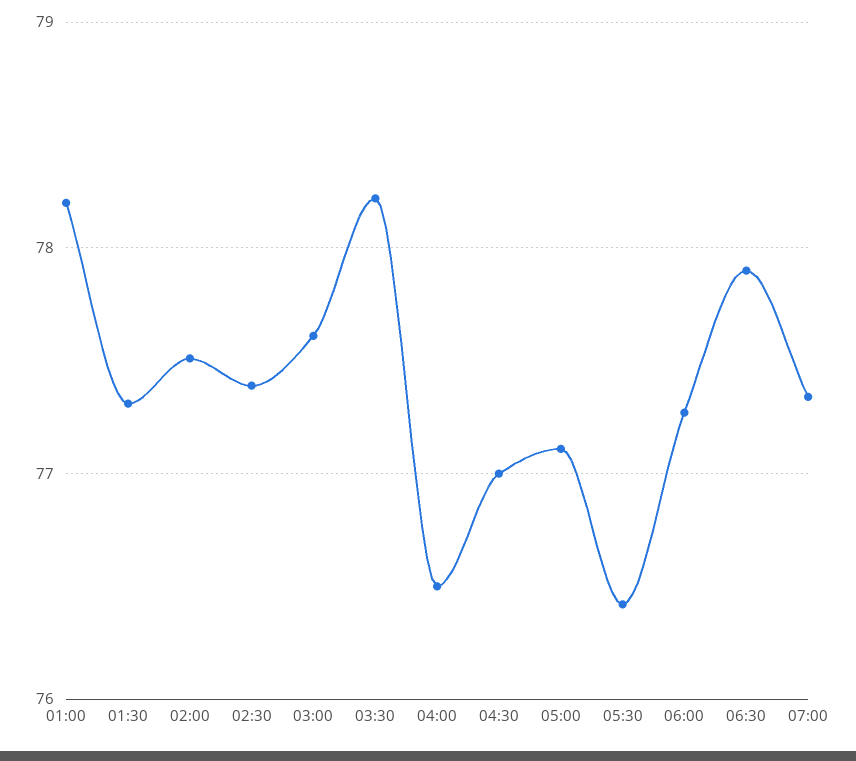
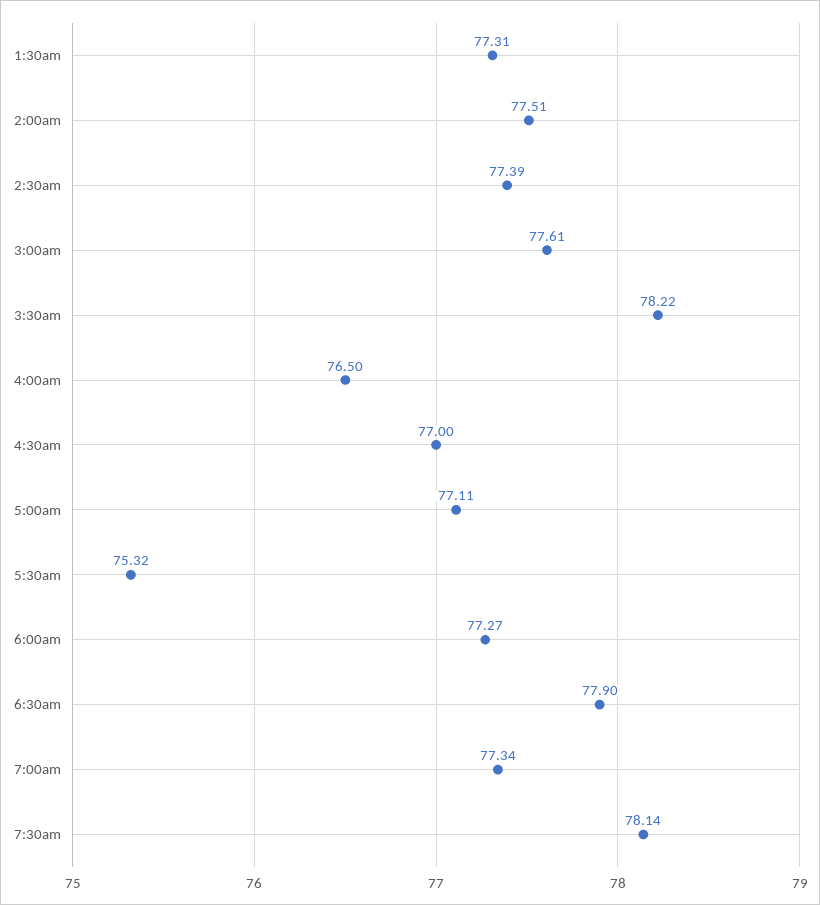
01:00: 78.2 -> none
05:30: 76.4 -> 75.32
7:30am: none -> 78.14

